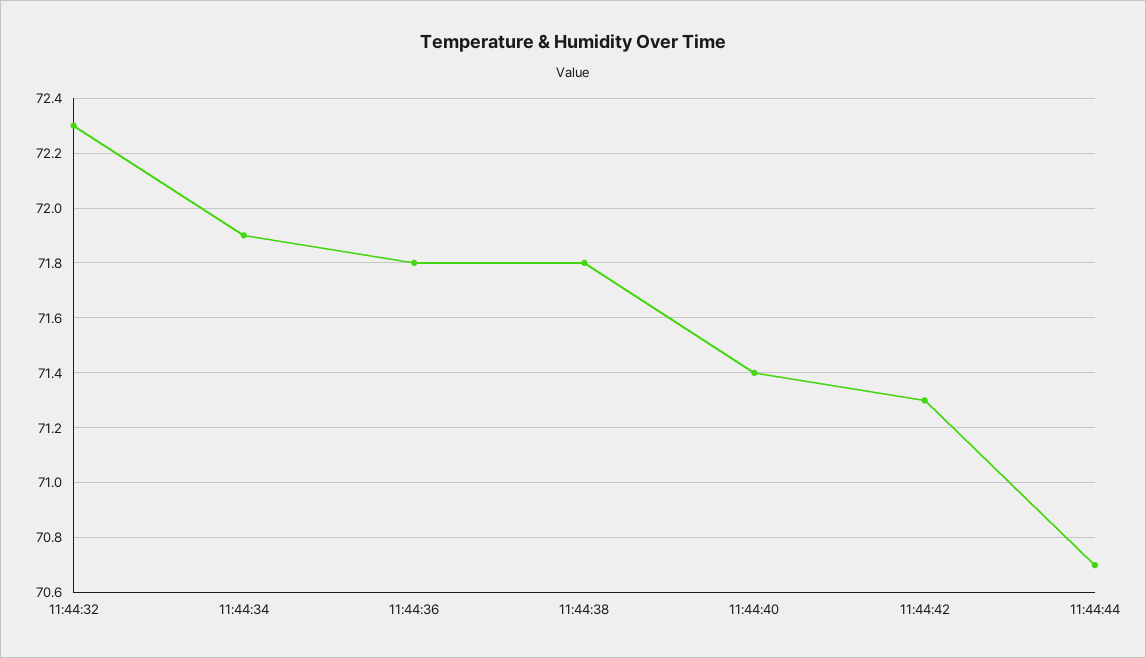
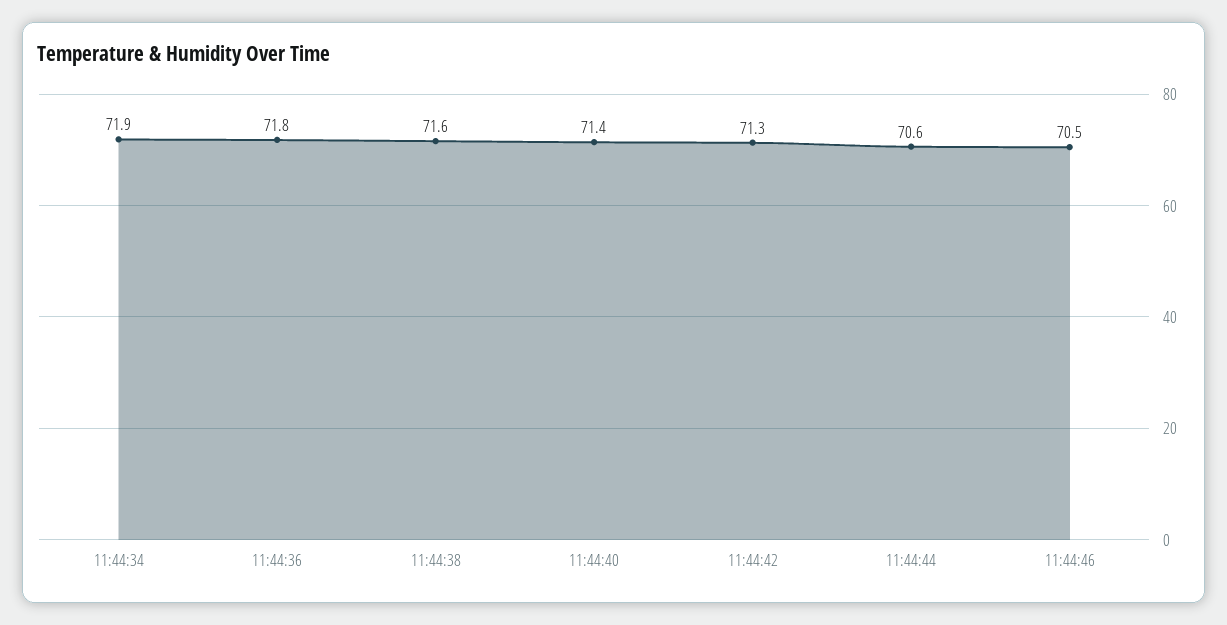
11:44:32: 72.3 -> none
11:44:38: 71.8 -> 71.6
11:44:44: 70.7 -> 70.6
11:44:46: none -> 70.5

